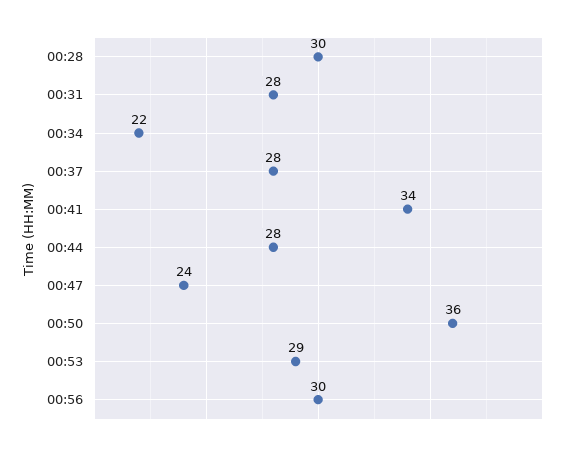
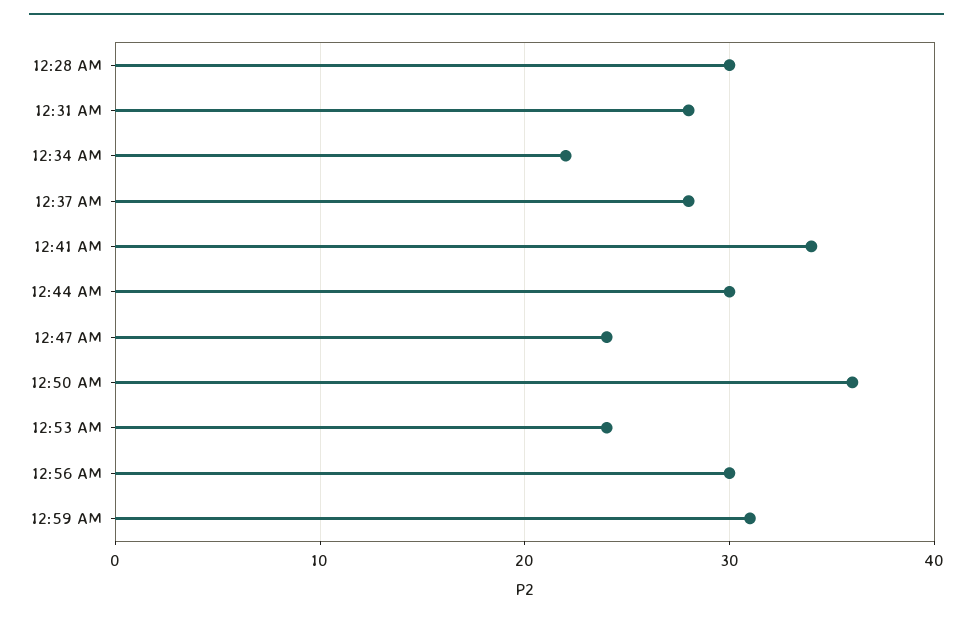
00:44: 28 -> 30
00:53: 29 -> 24
12:59 AM: none -> 31

